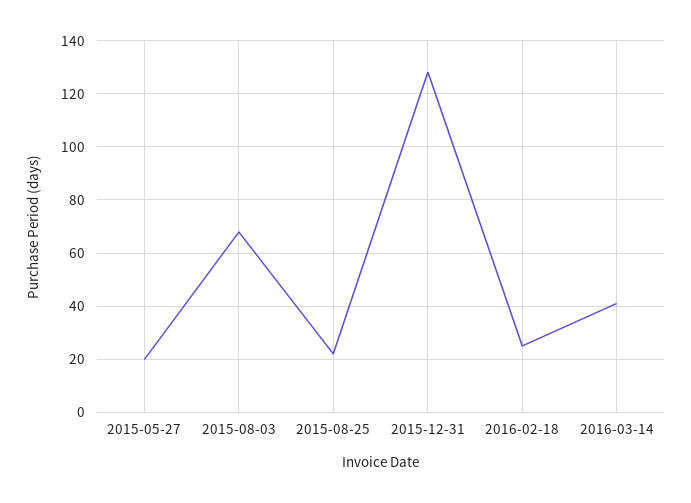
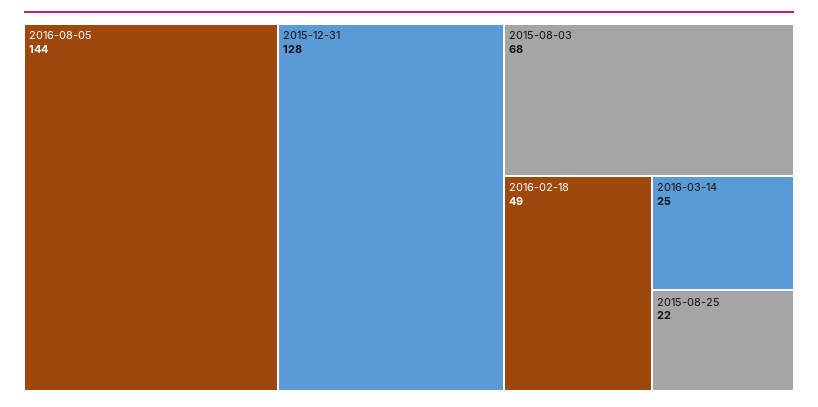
2015-05-27: 20 -> none
2016-02-18: 25 -> 49
2016-03-14: 40 -> 25
2016-08-05: none -> 144

